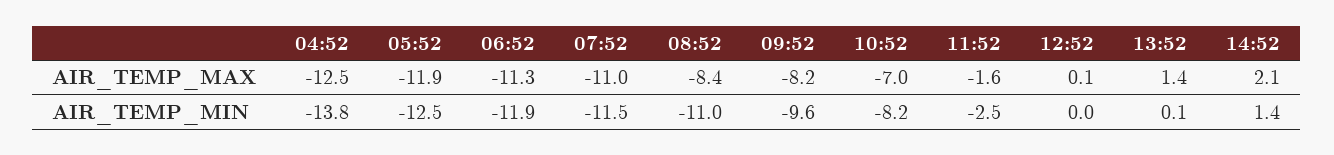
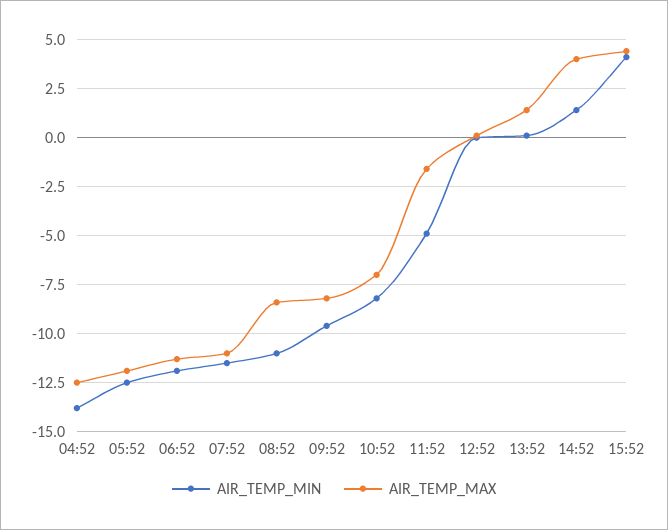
AIR_TEMP_MAX, 14:52: 2.1 -> 4
AIR_TEMP_MIN, 11:52: -2.5 -> -5
AIR_TEMP_MIN, 15:52: none -> 4
AIR_TEMP_MAX, 15:52: none -> 4.5

